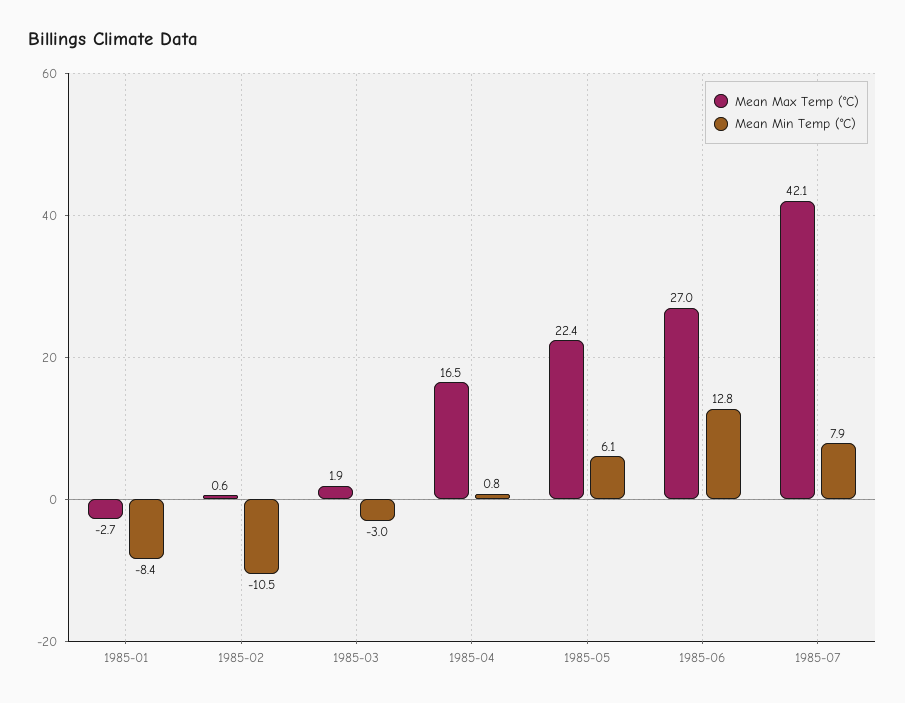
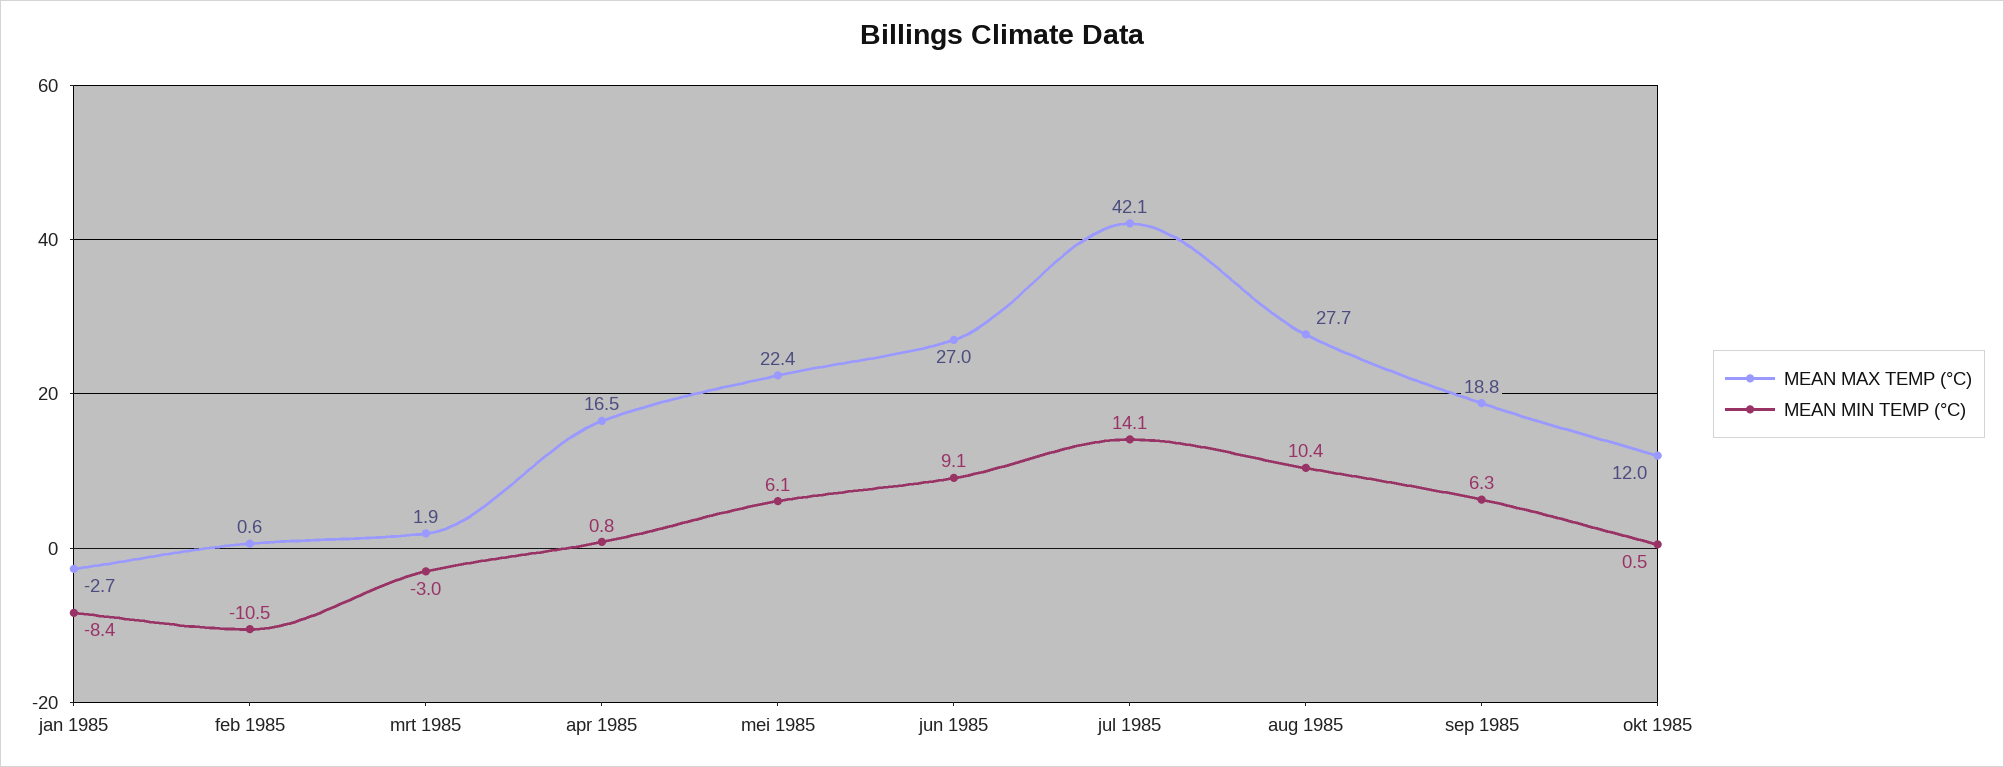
Mean Min Temp (°C), 1985-06: 12.8 -> 9.1
Mean Min Temp (°C), 1985-07: 7.9 -> 14.1
Mean Max Temp (°C), aug 1985: none -> 27.7
Mean Min Temp (°C), aug 1985: none -> 10.4
Mean Max Temp (°C), sep 1985: none -> 18.8
Mean Min Temp (°C), sep 1985: none -> 6.3
Mean Max Temp (°C), okt 1985: none -> 12
Mean Min Temp (°C), okt 1985: none -> 0.5

